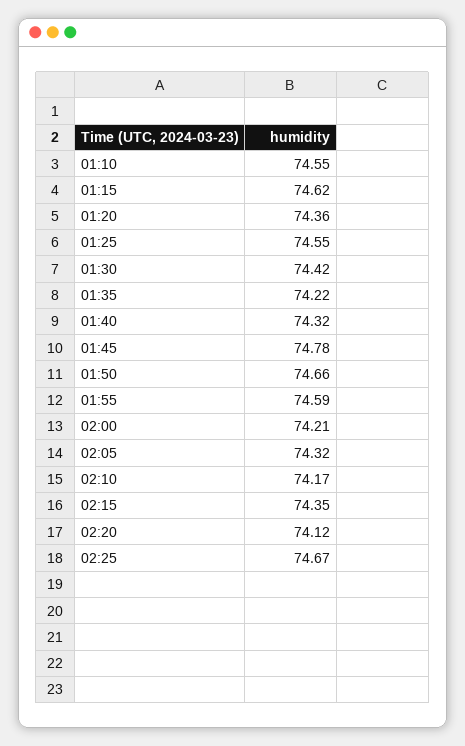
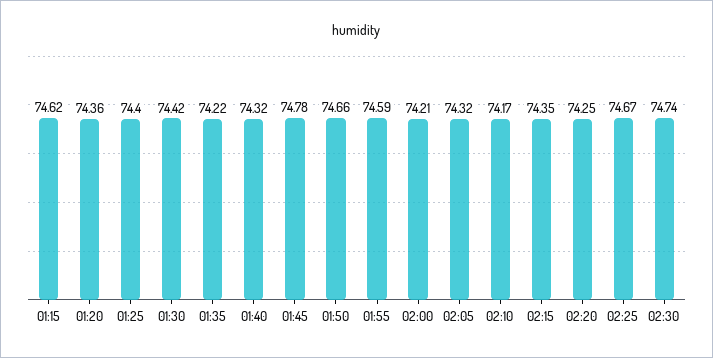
01:10: 74.55 -> none
01:25: 74.55 -> 74.4
02:20: 74.12 -> 74.25
02:30: none -> 74.74

